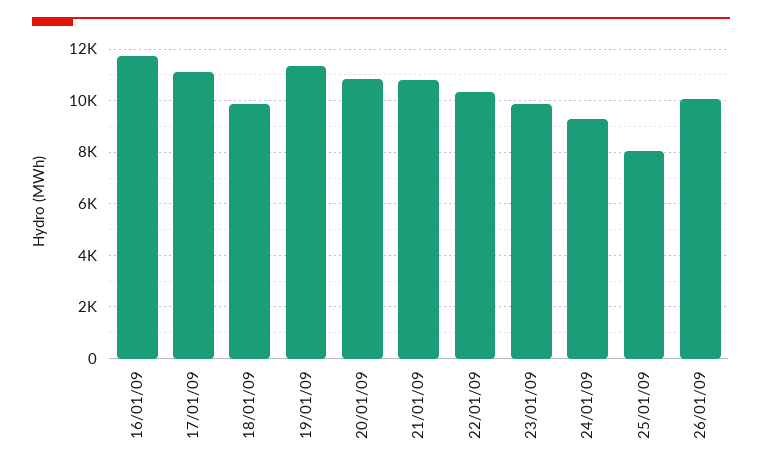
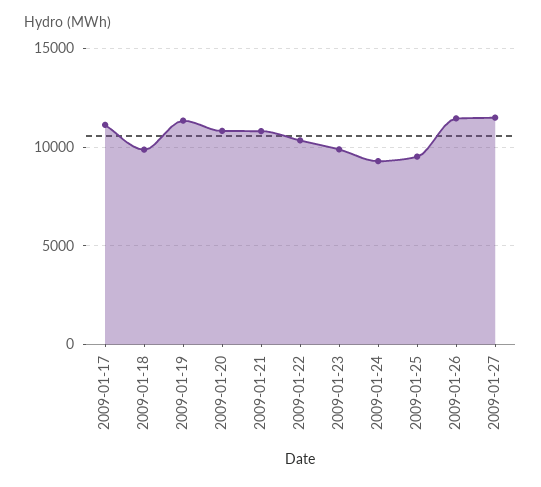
16/01/09: 11750 -> none
25/01/09: 8000 -> 9500
26/01/09: 10000 -> 11500
2009-01-27: none -> 11500

